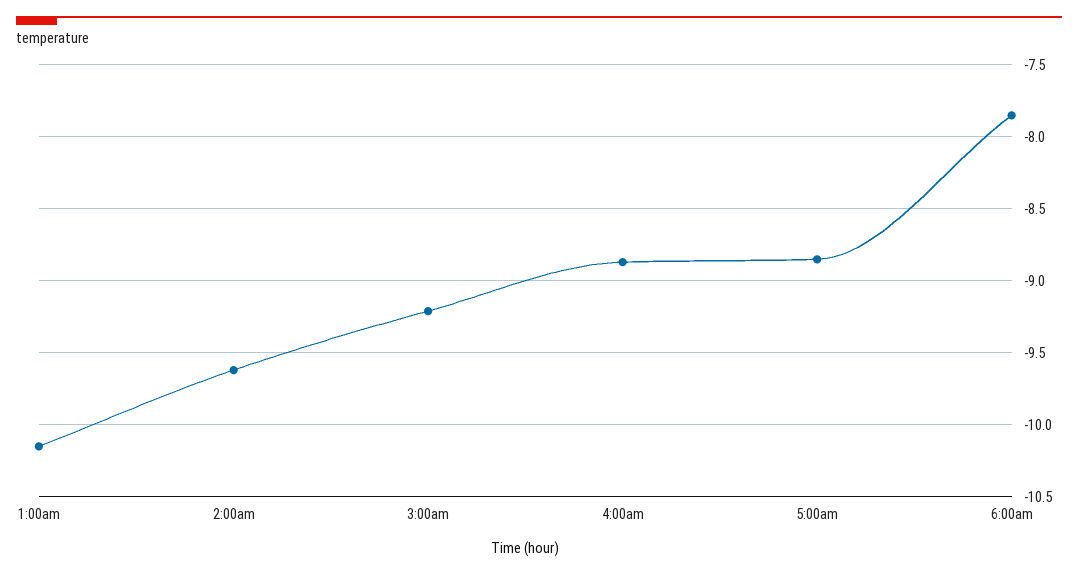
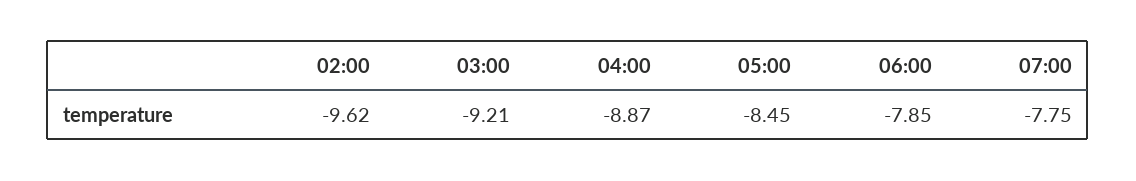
1:00am: -10.15 -> none
5:00am: -8.85 -> -8.45
07:00: none -> -7.75

